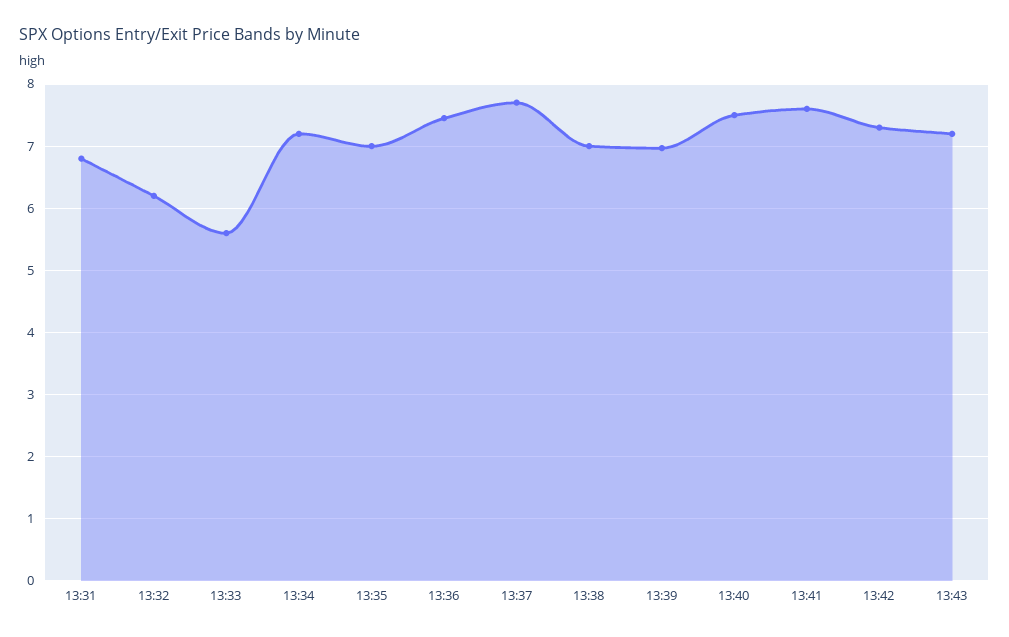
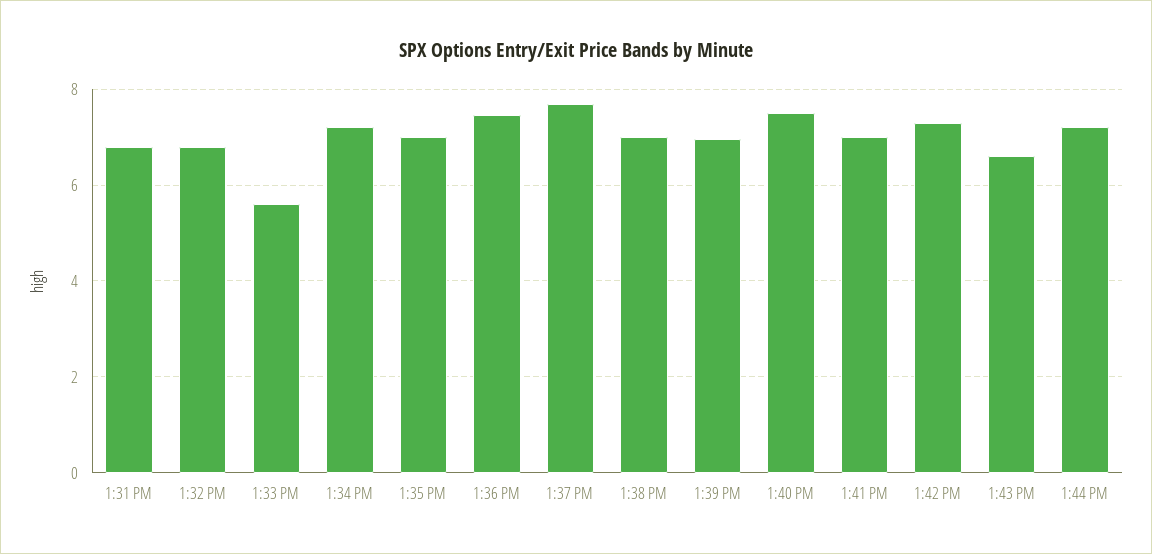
13:32: 6.2 -> 6.8
13:41: 7.6 -> 7
13:43: 7.2 -> 6.6
1:44 PM: none -> 7.2

